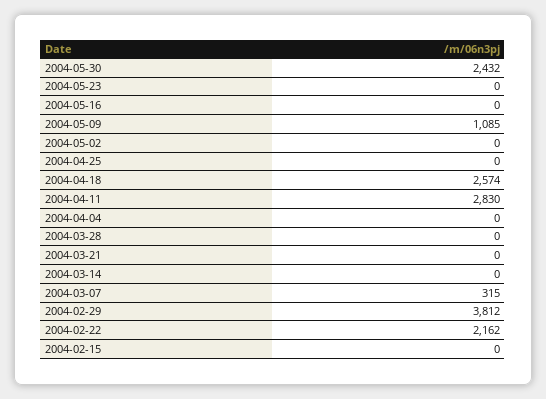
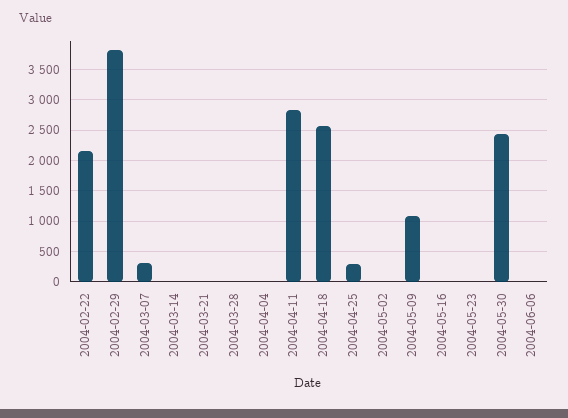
2004-04-25: 0 -> 300
2004-02-15: 0 -> none
2004-06-06: none -> 0

